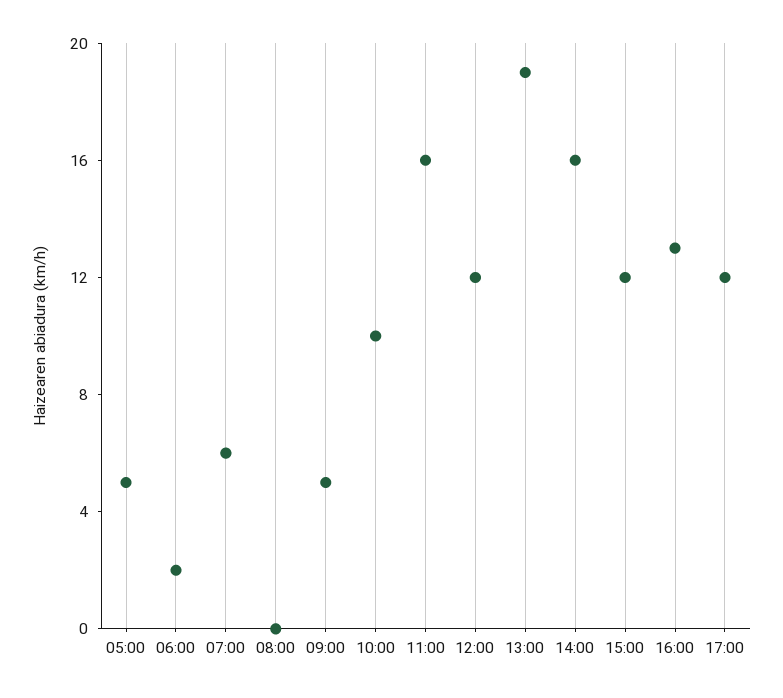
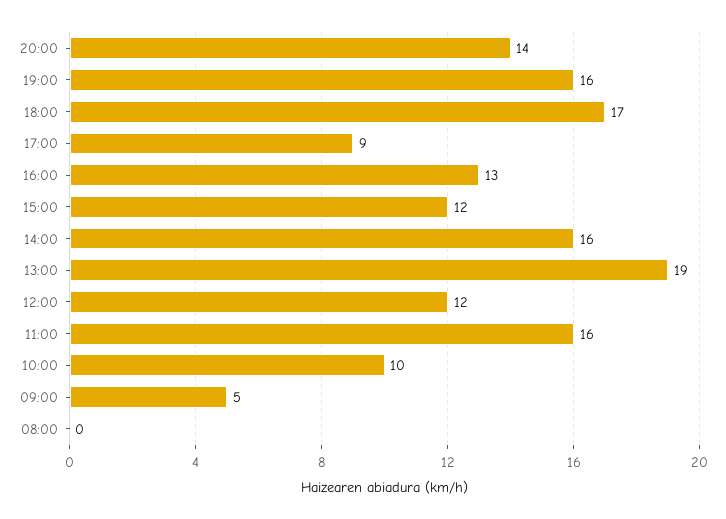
05:00: 5 -> none
06:00: 2 -> none
07:00: 6 -> none
17:00: 12 -> 9
20:00: none -> 14
19:00: none -> 16
18:00: none -> 17

